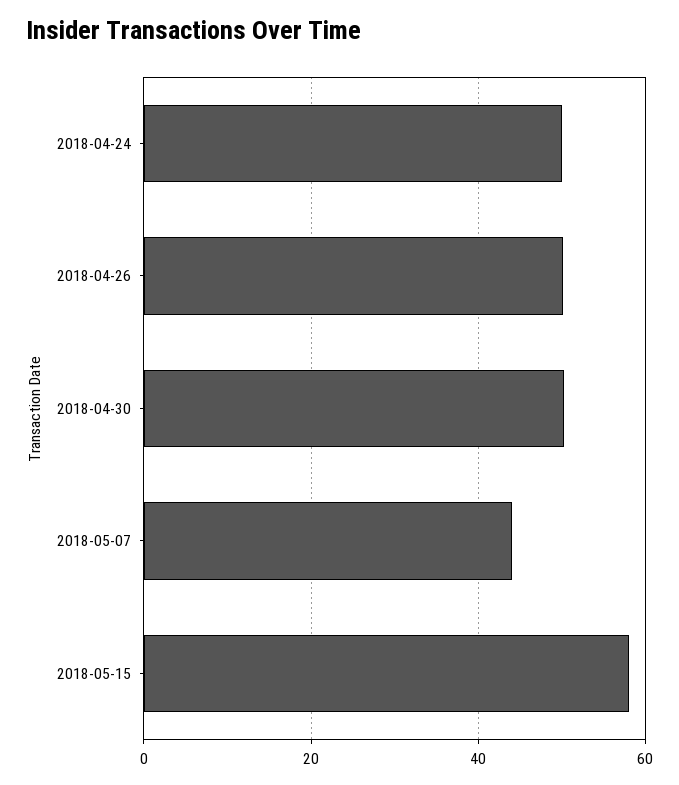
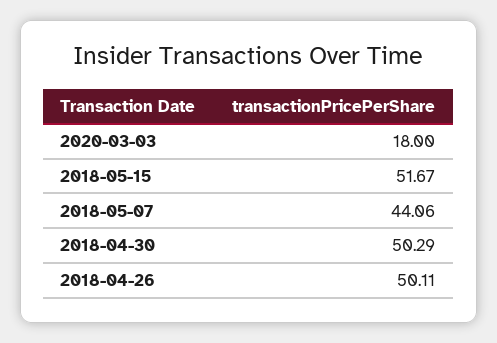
2018-04-24: 50 -> none
2018-05-15: 58 -> 51.67
2020-03-03: none -> 18

